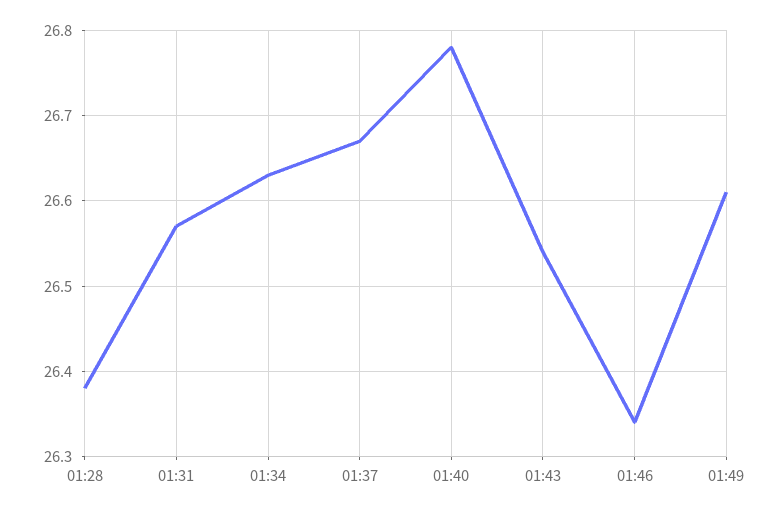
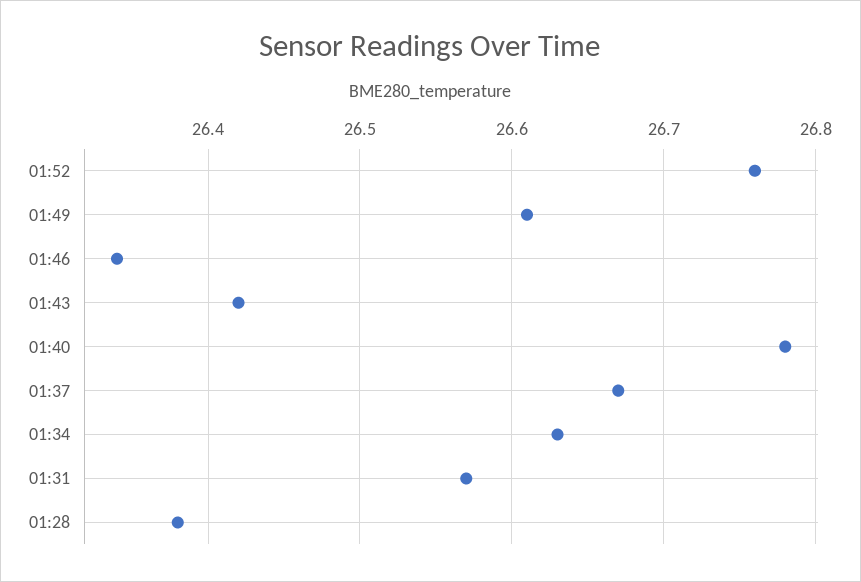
01:43: 26.54 -> 26.42
01:52: none -> 26.76

